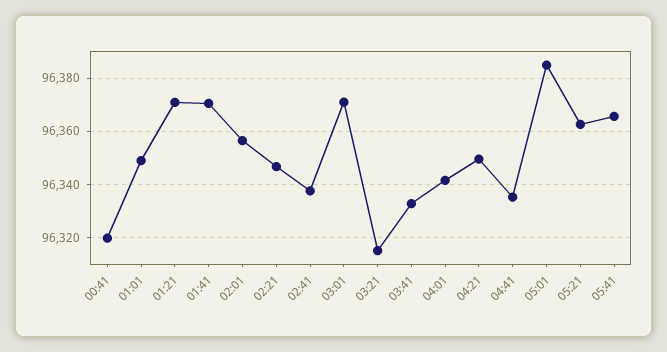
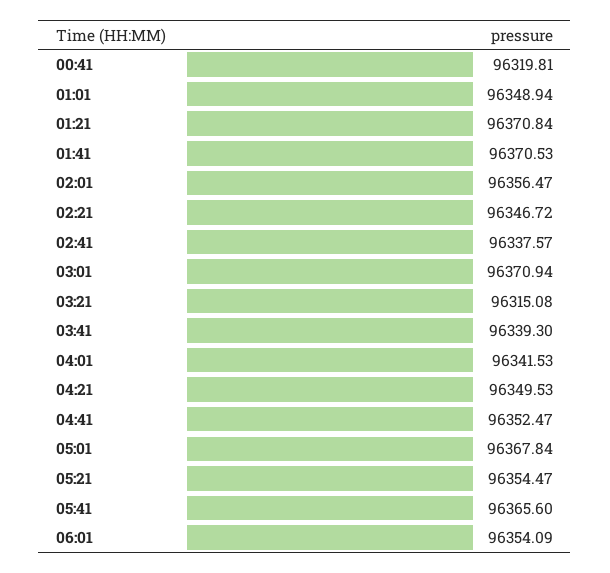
03:41: 96332.5 -> 96339.3
04:41: 96335 -> 96352.47
05:01: 96385 -> 96367.84
05:21: 96362.5 -> 96354.47
06:01: none -> 96354.09

